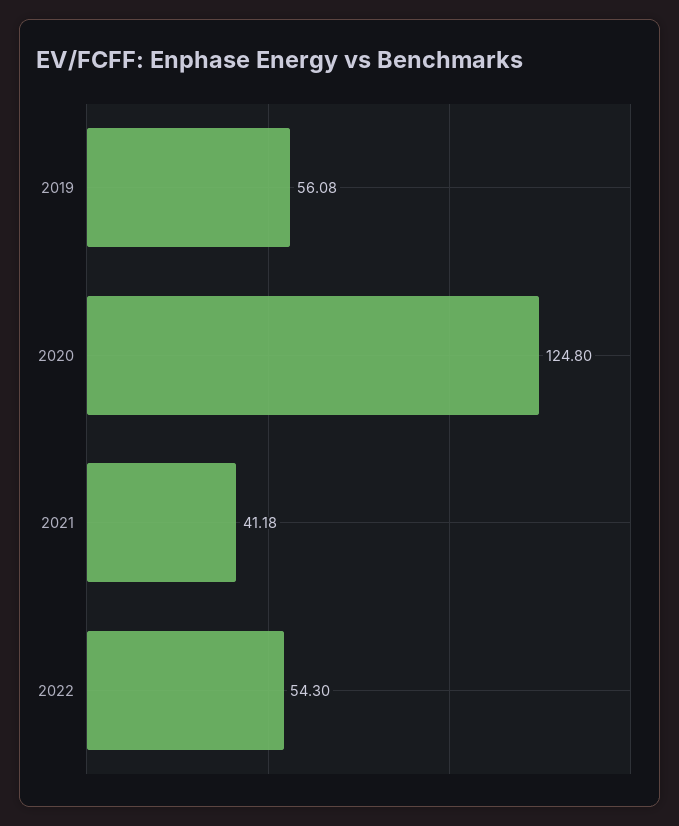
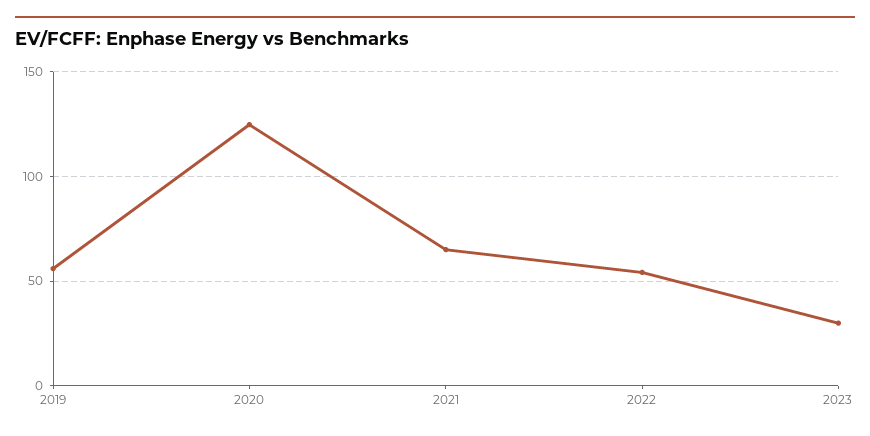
2021: 41.18 -> 65
2023: none -> 30

